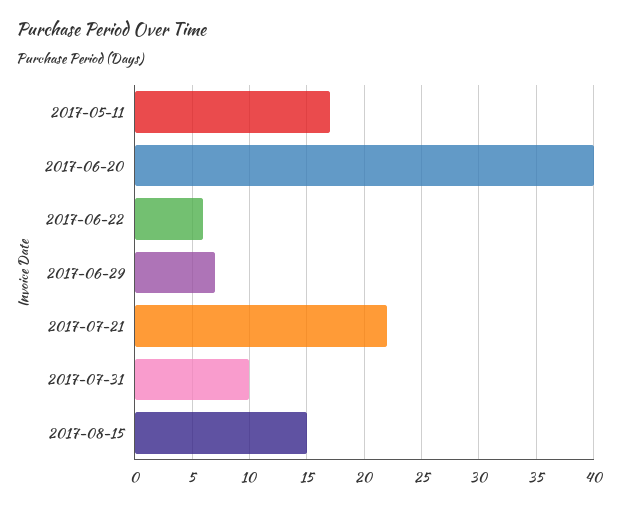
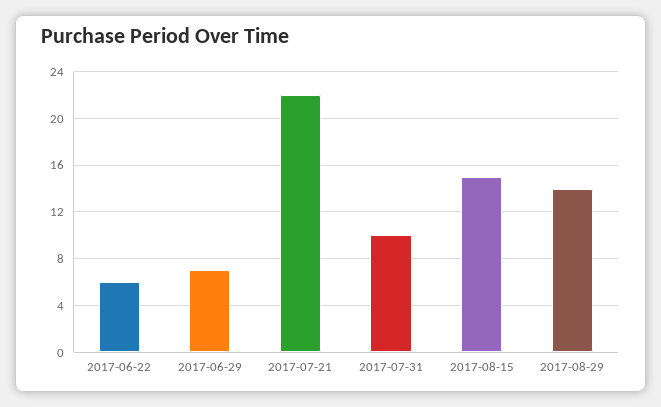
2017-05-11: 17 -> none
2017-06-20: 40 -> none
2017-08-29: none -> 14

